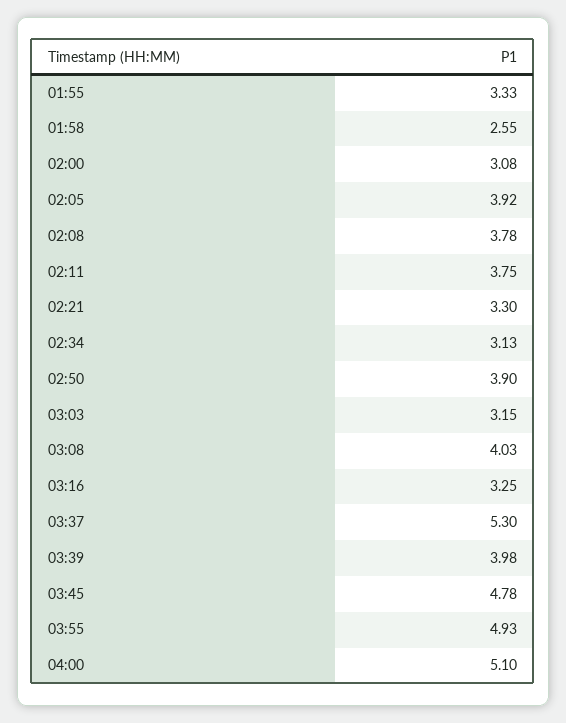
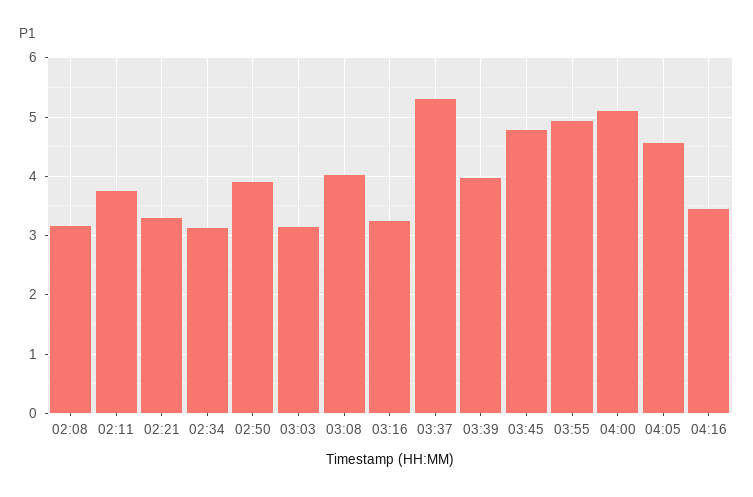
01:55: 3.33 -> none
01:58: 2.55 -> none
02:00: 3.08 -> none
02:05: 3.92 -> none
02:08: 3.78 -> 3.2
04:05: none -> 4.6
04:16: none -> 3.4

